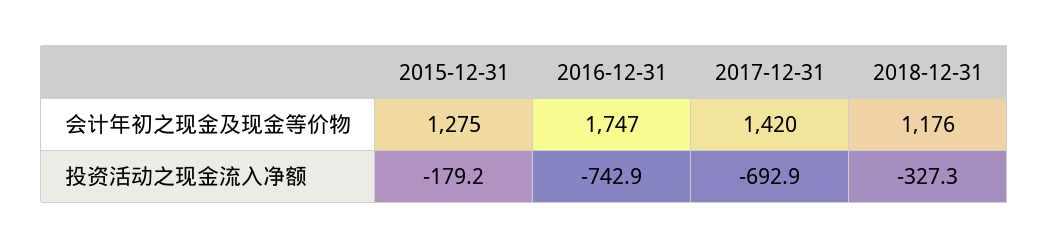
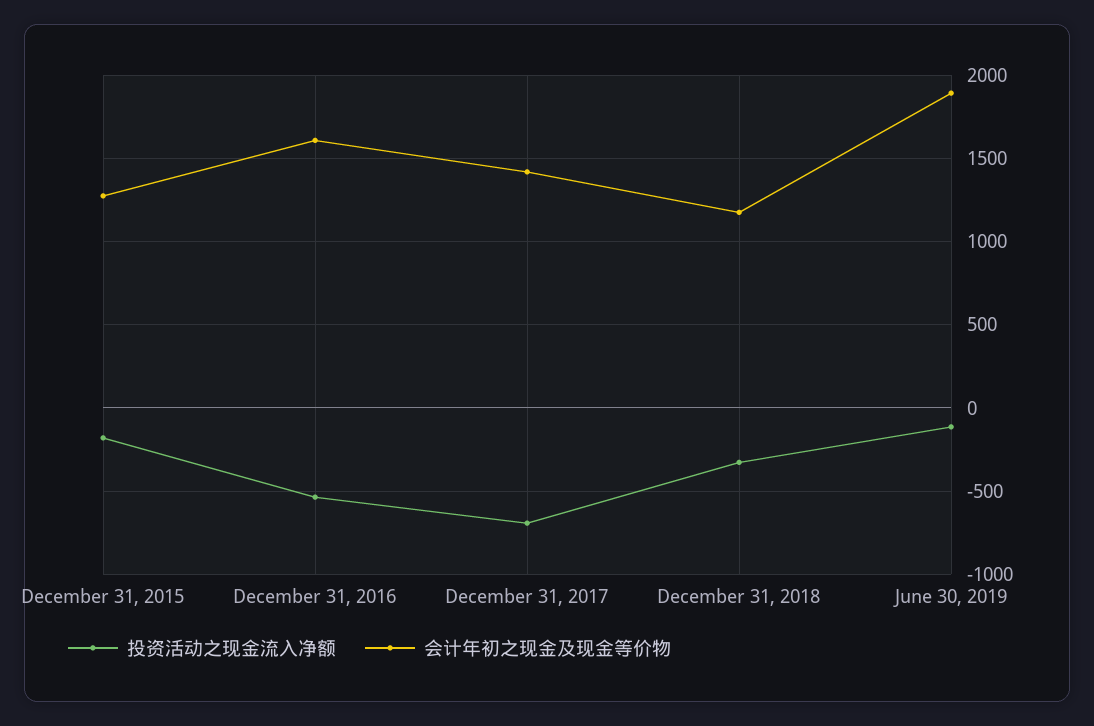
会计年初之现金及现金等价物, 2016-12-31: 1747 -> 1600
投资活动之现金流入净额, 2016-12-31: -742.9 -> -550
投资活动之现金流入净额, June 30, 2019: none -> -100
会计年初之现金及现金等价物, June 30, 2019: none -> 1900

